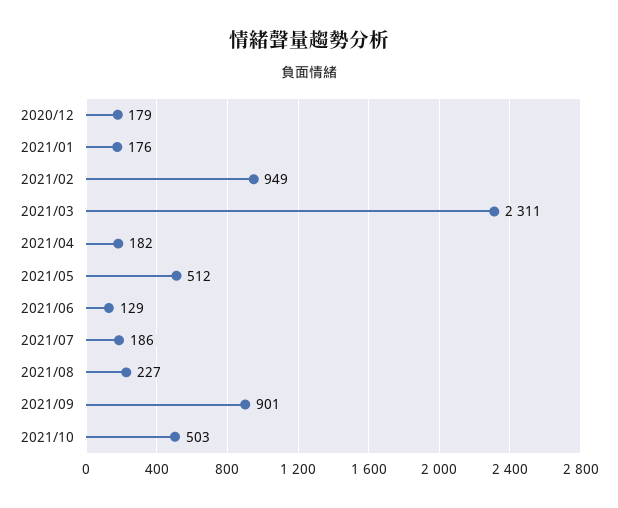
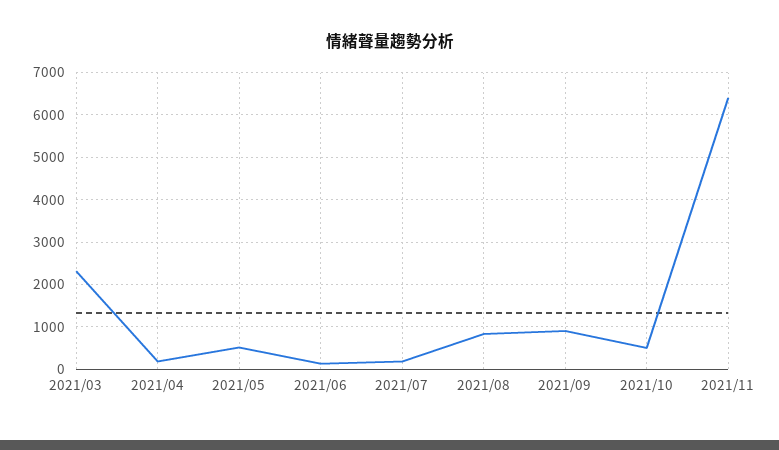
2020/12: 179 -> none
2021/01: 176 -> none
2021/02: 949 -> none
2021/08: 227 -> 800
2021/11: none -> 6400

